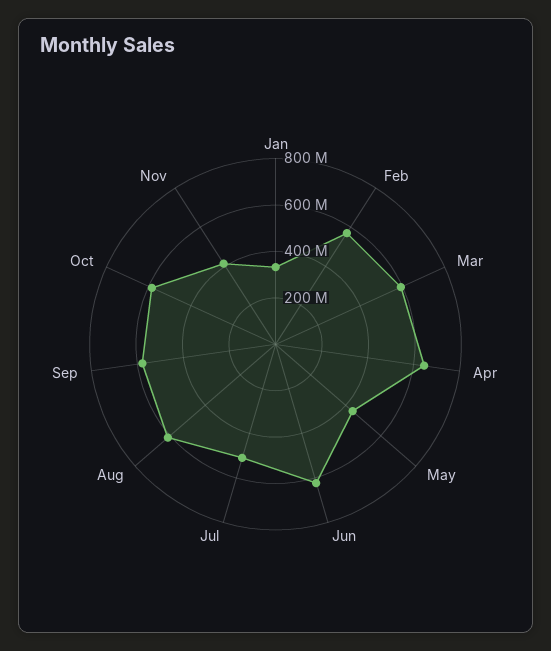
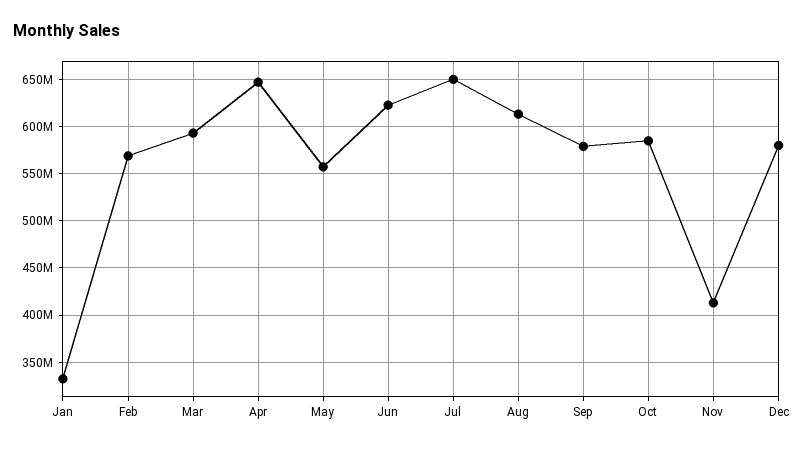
May: 450000000 -> 560000000
Jul: 500000000 -> 650000000
Dec: none -> 580000000

